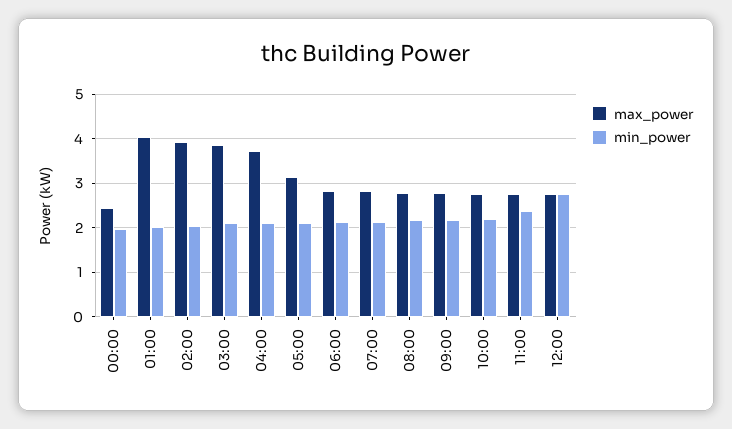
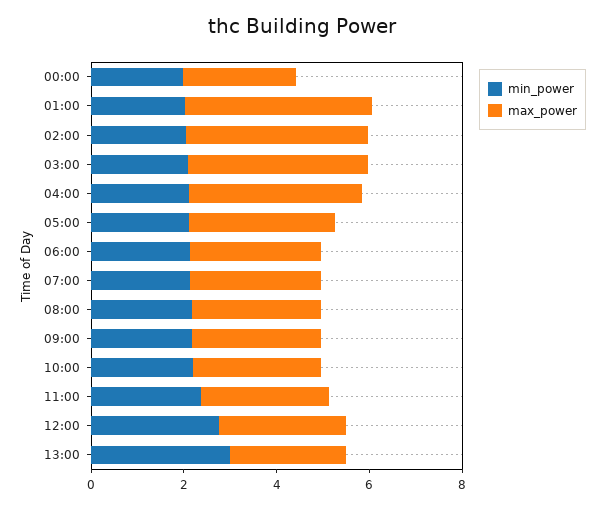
min_power, 13:00: none -> 3
max_power, 13:00: none -> 2.5

